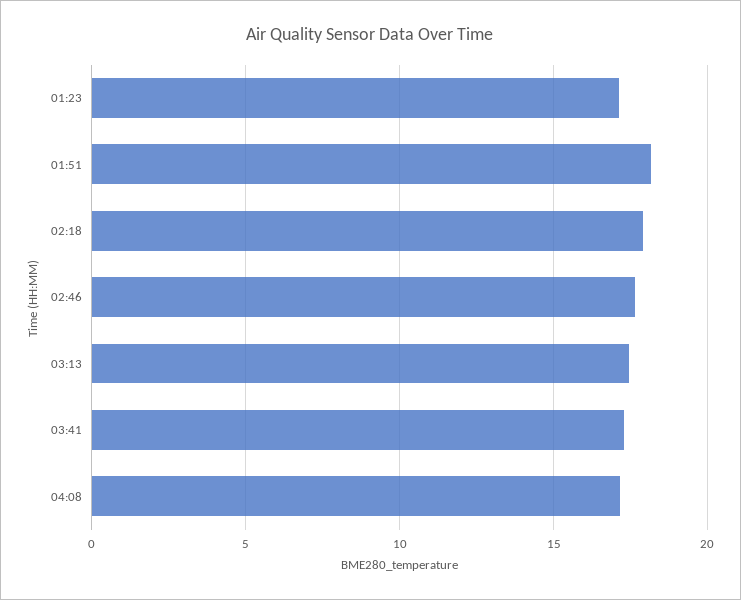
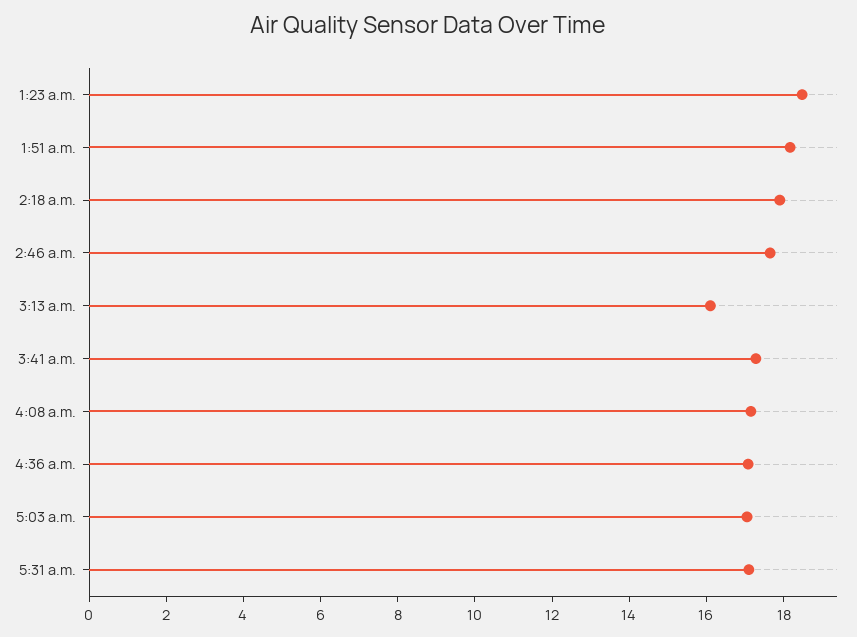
01:23: 17 -> 18.5
03:13: 17.5 -> 16
4:36 a.m.: none -> 17
5:03 a.m.: none -> 17
5:31 a.m.: none -> 17

